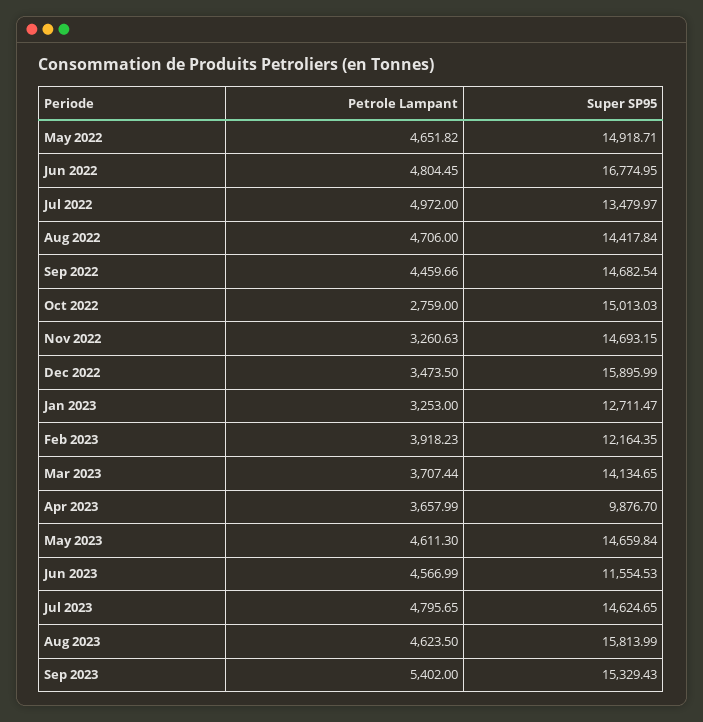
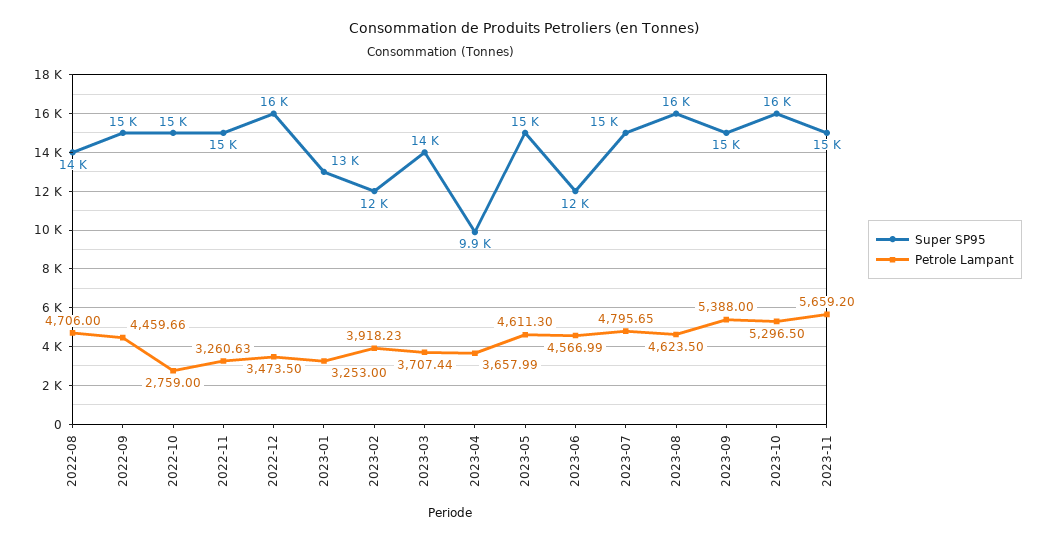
Petrole Lampant, May 2022: 4651.82 -> none
Super SP95, May 2022: 14918.71 -> none
Petrole Lampant, Jun 2022: 4804.45 -> none
Super SP95, Jun 2022: 16774.95 -> none
Petrole Lampant, Jul 2022: 4972 -> none
Super SP95, Jul 2022: 13479.97 -> none
Petrole Lampant, Sep 2023: 5402 -> 5388
Super SP95, 2023-10: none -> 16000
Petrole Lampant, 2023-10: none -> 5296.5
Super SP95, 2023-11: none -> 15000
Petrole Lampant, 2023-11: none -> 5659.2

